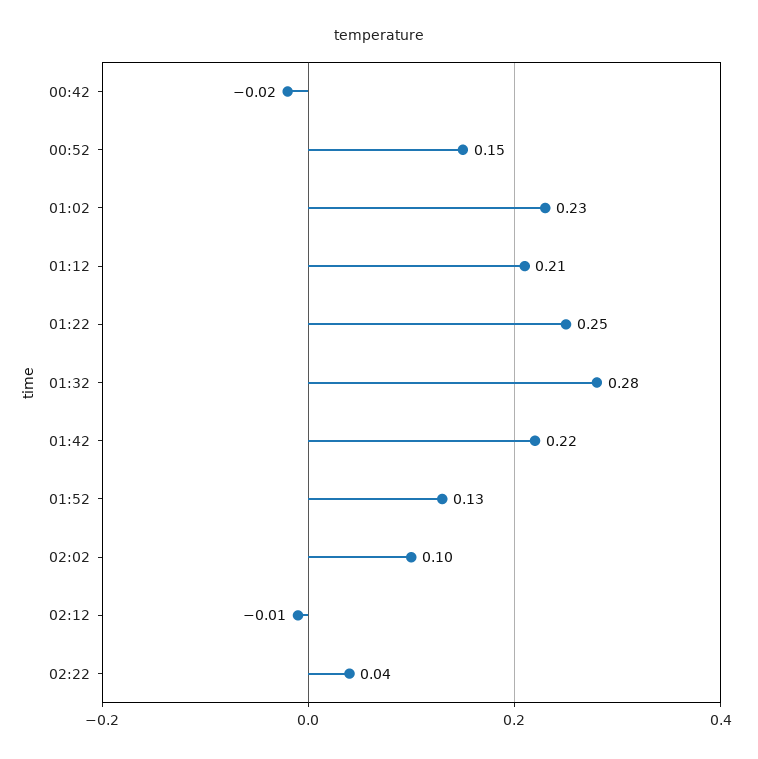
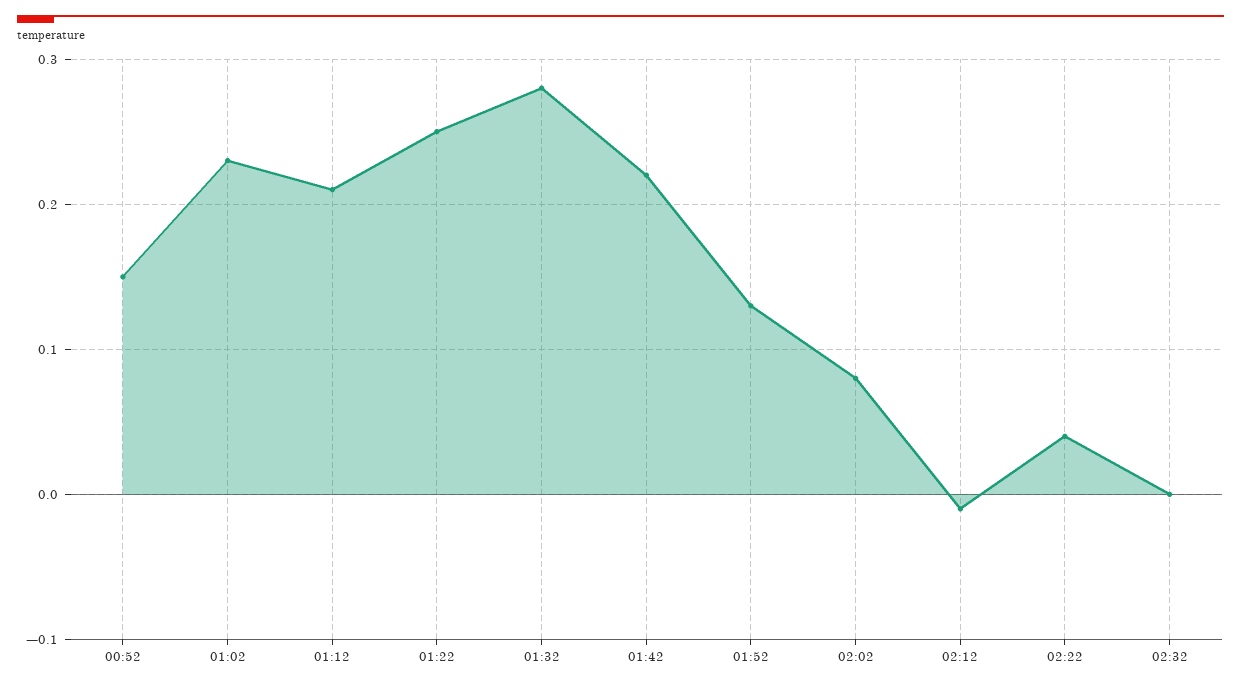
00:42: -0.02 -> none
02:02: 0.1 -> 0.08
02:32: none -> 0

